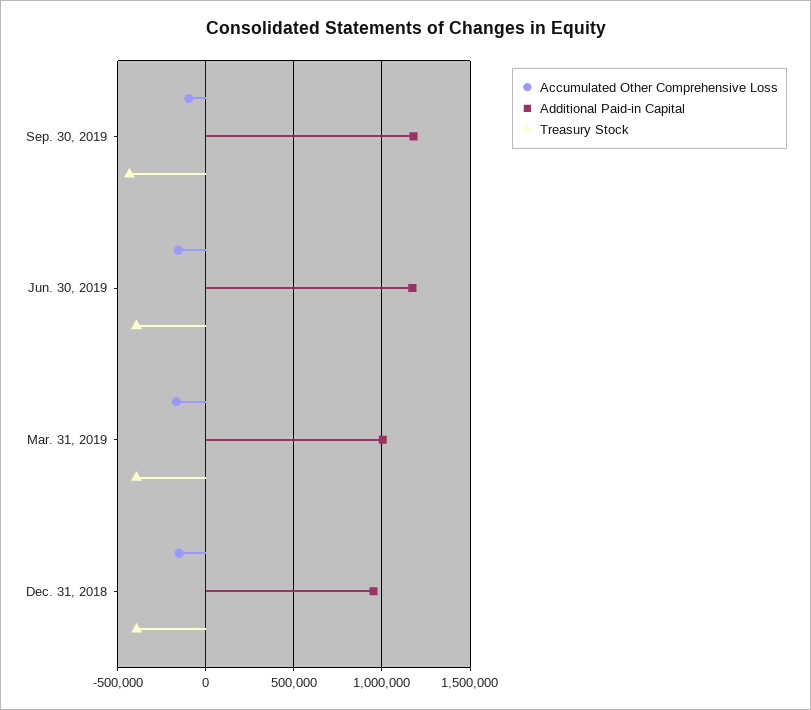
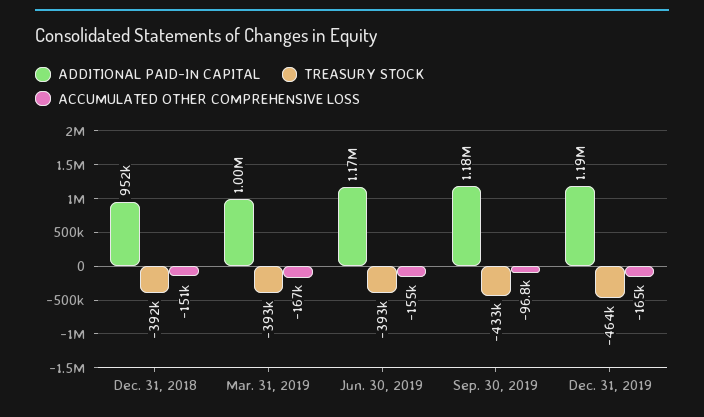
Additional Paid-in Capital, Dec. 31, 2019: none -> 1190000
Treasury Stock, Dec. 31, 2019: none -> -464000
Accumulated Other Comprehensive Loss, Dec. 31, 2019: none -> -165000

